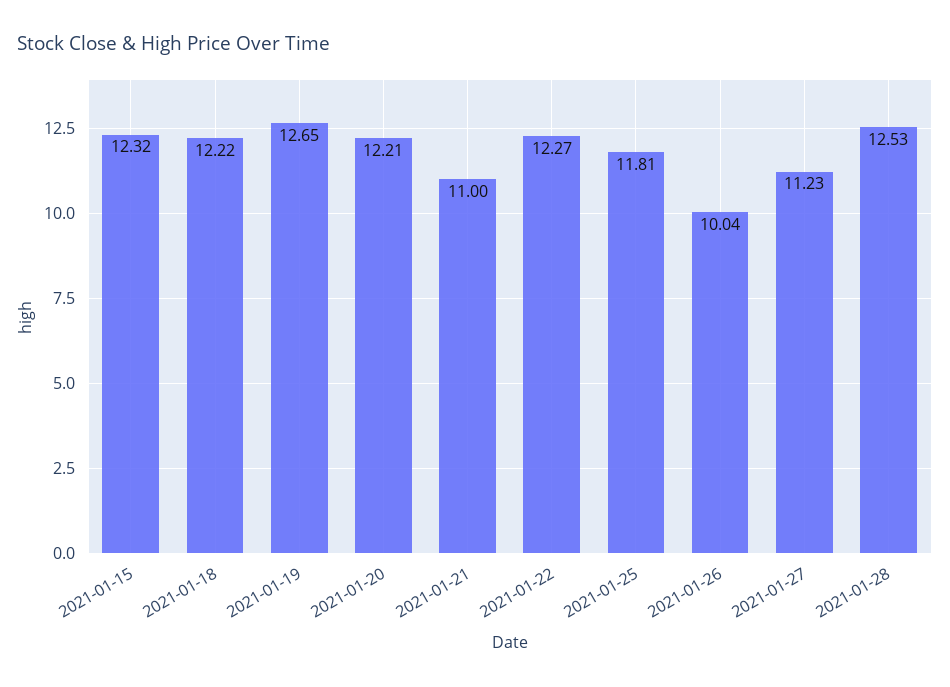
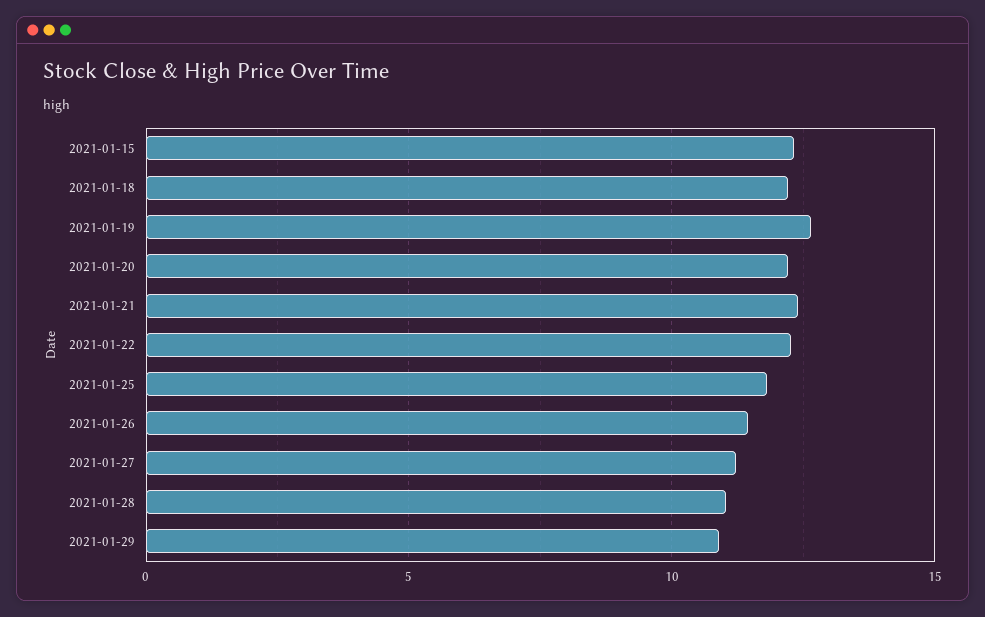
2021-01-21: 11 -> 12.5
2021-01-26: 10.04 -> 11.5
2021-01-28: 12.53 -> 11
2021-01-29: none -> 11

